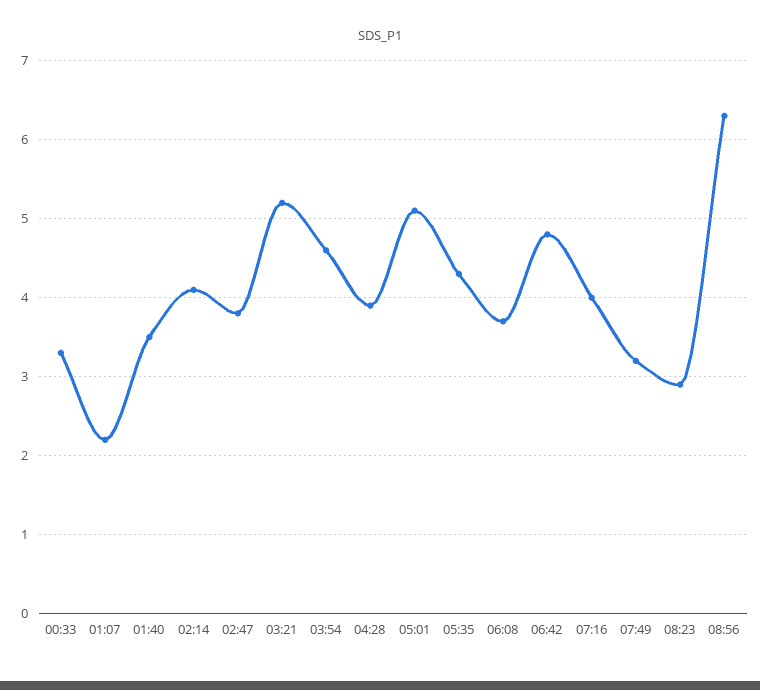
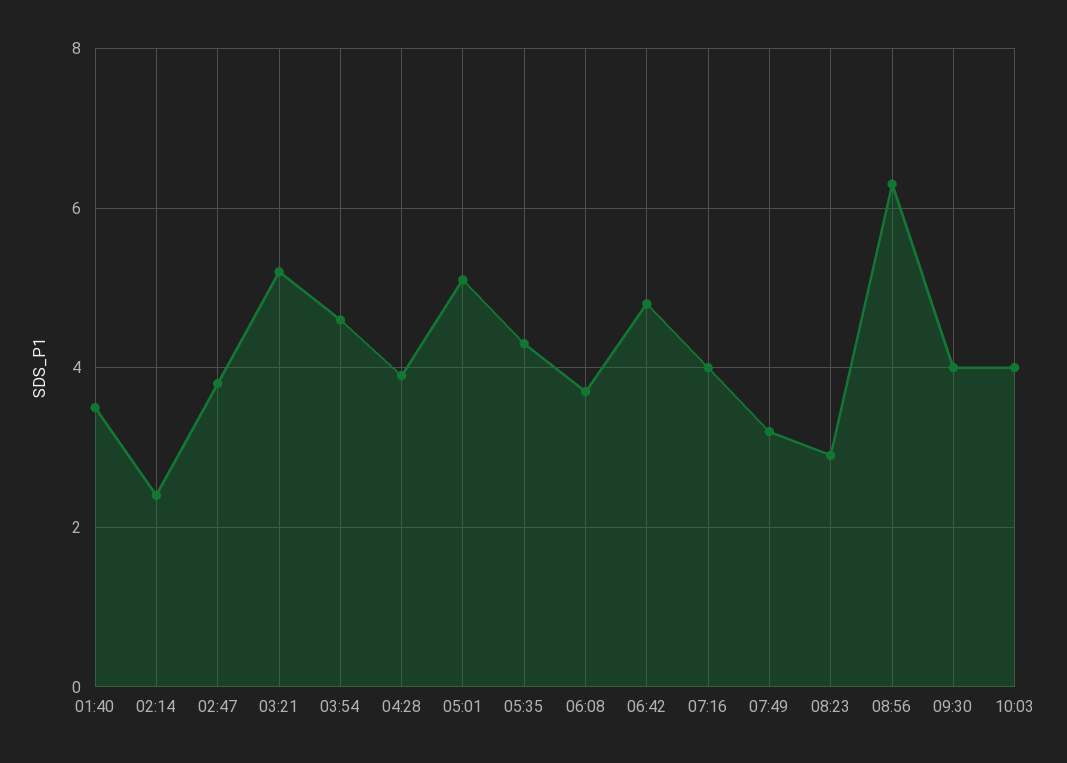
00:33: 3.3 -> none
01:07: 2.2 -> none
02:14: 4.1 -> 2.5
09:30: none -> 4
10:03: none -> 4

